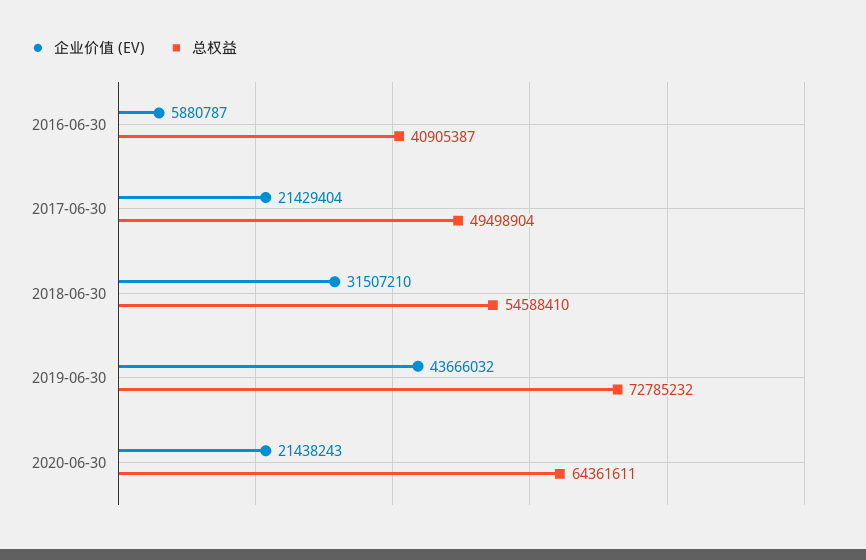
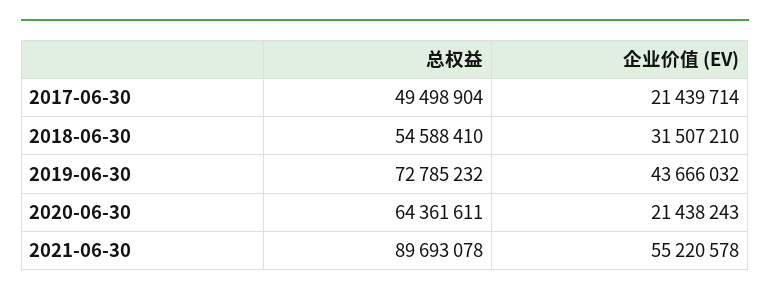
企业价值 (EV), 2016-06-30: 5880787 -> none
总权益, 2016-06-30: 40905387 -> none
企业价值 (EV), 2017-06-30: 21429404 -> 21439714
总权益, 2021-06-30: none -> 89693078
企业价值 (EV), 2021-06-30: none -> 55220578

